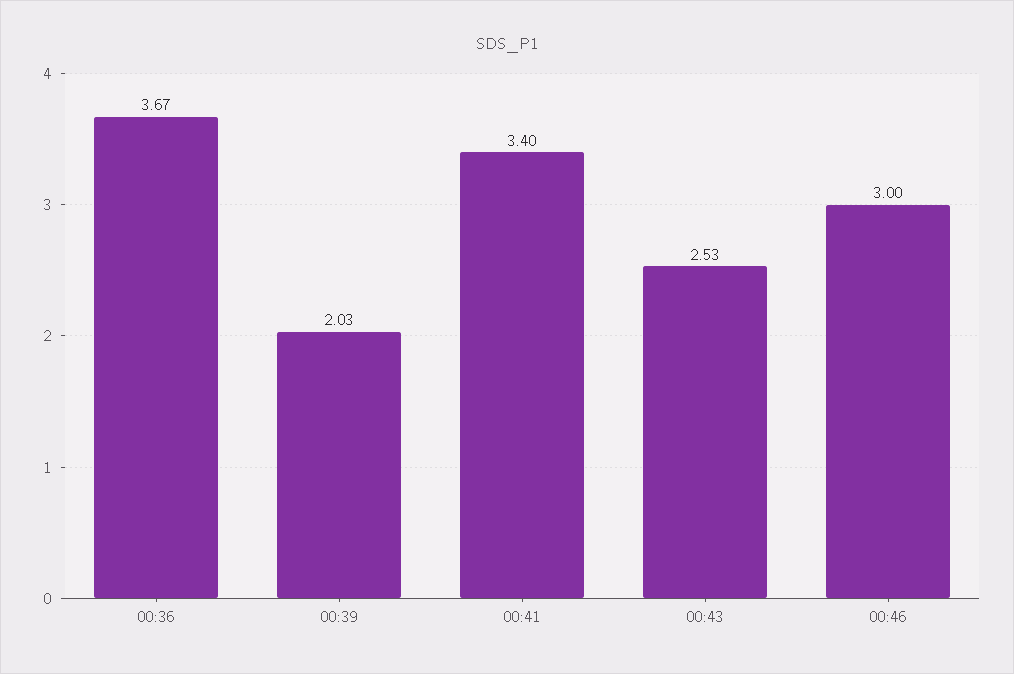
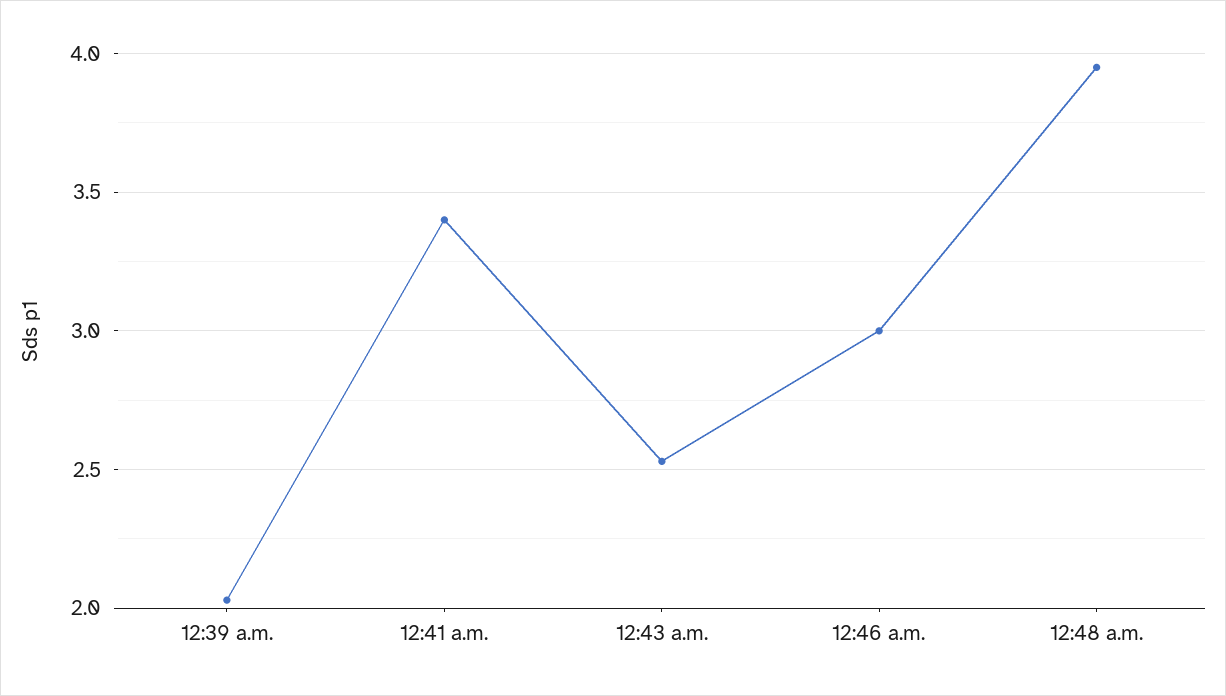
00:36: 3.67 -> none
12:48 a.m.: none -> 3.95

